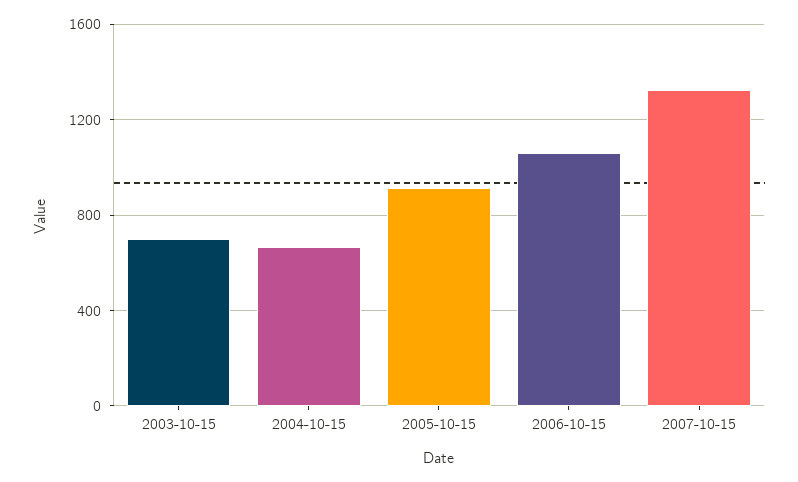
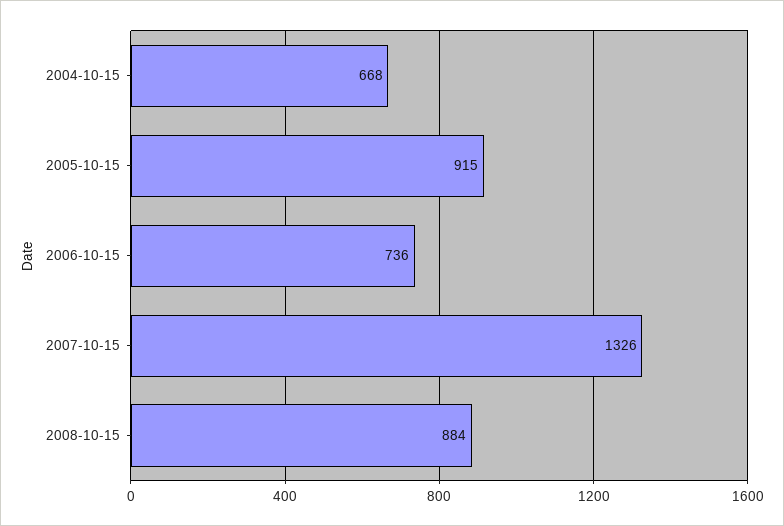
2003-10-15: 700 -> none
2006-10-15: 1050 -> 736
2008-10-15: none -> 884

